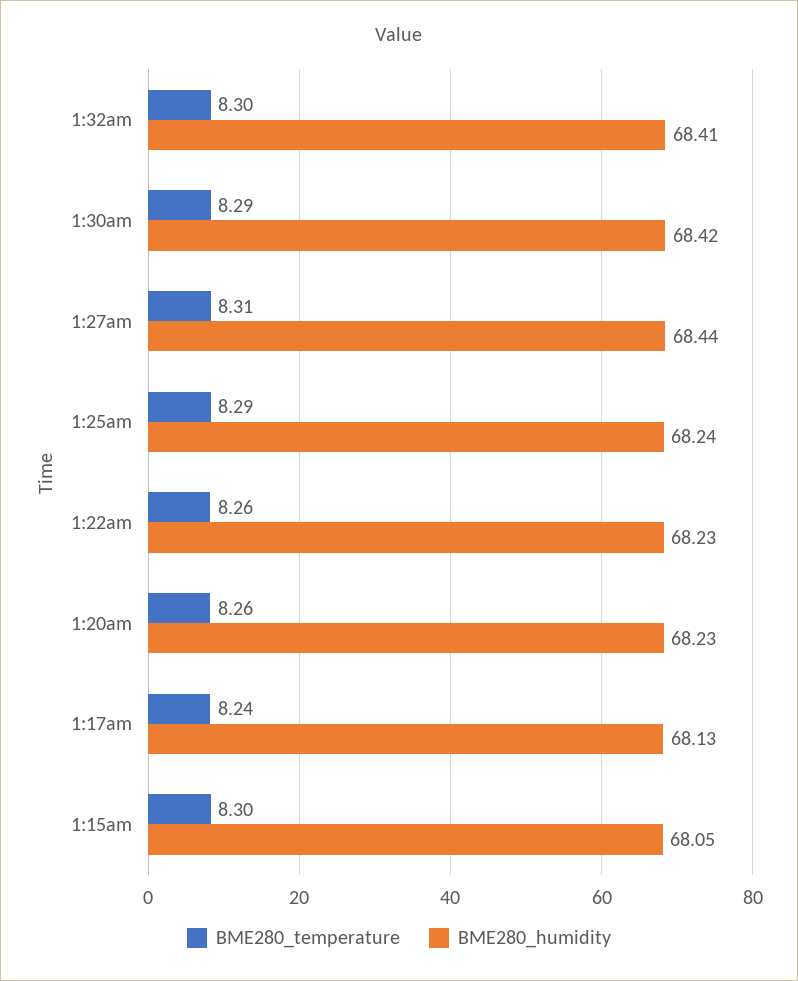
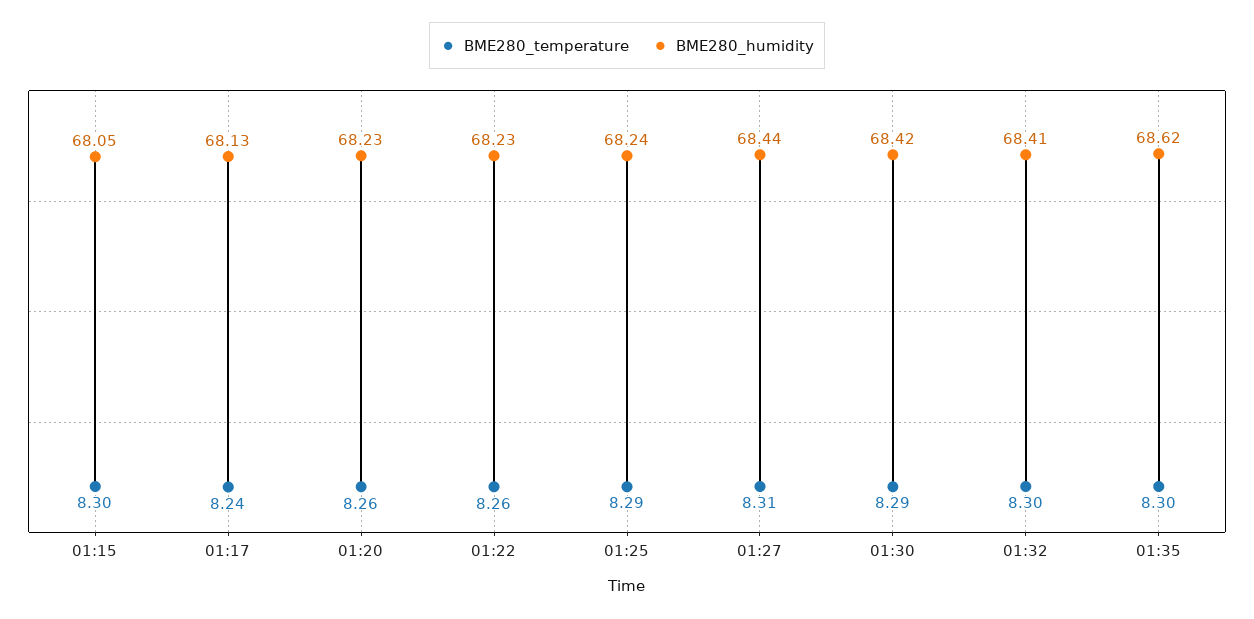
BME280_temperature, 01:35: none -> 8.3
BME280_humidity, 01:35: none -> 68.62

